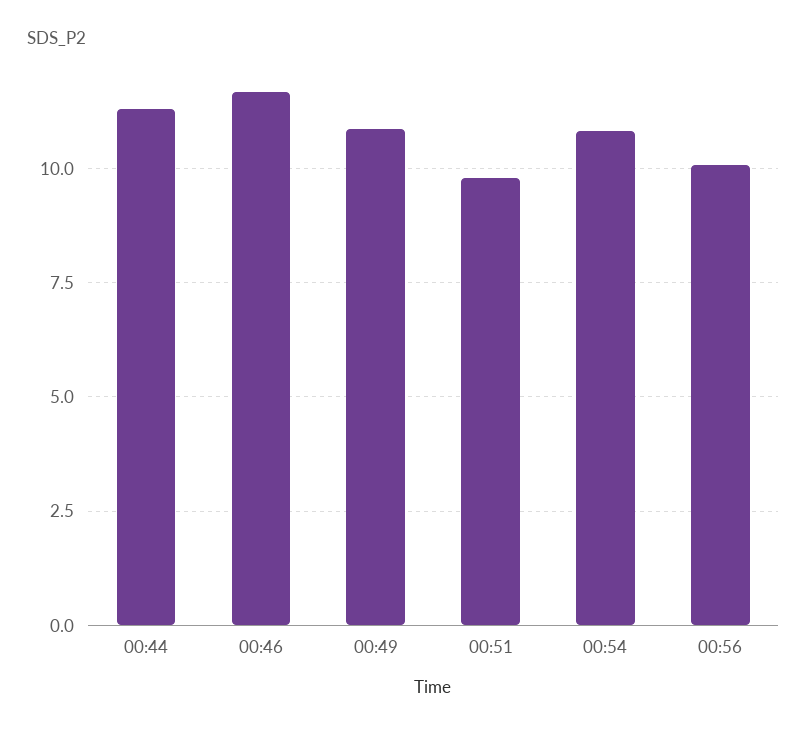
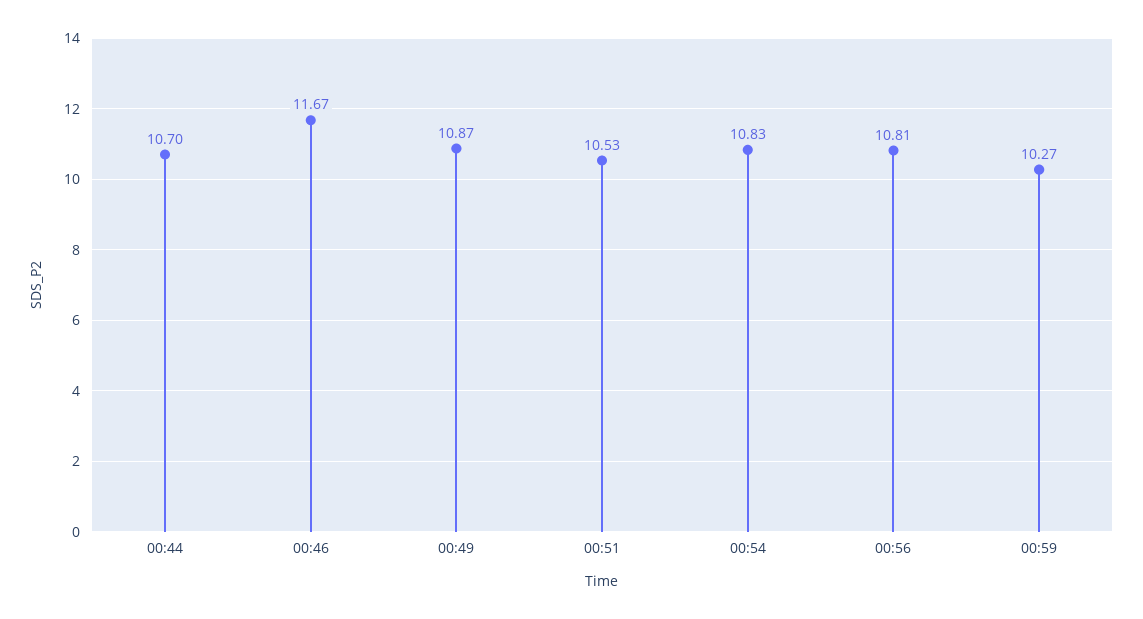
00:44: 11.25 -> 10.7
00:51: 9.75 -> 10.53
00:56: 10 -> 10.81
00:59: none -> 10.27

